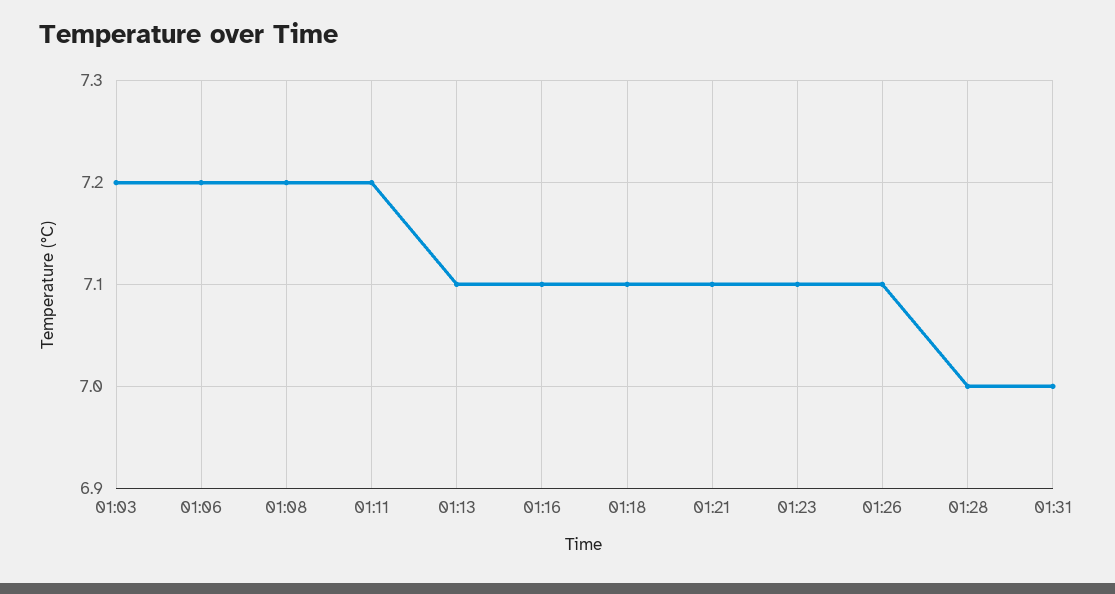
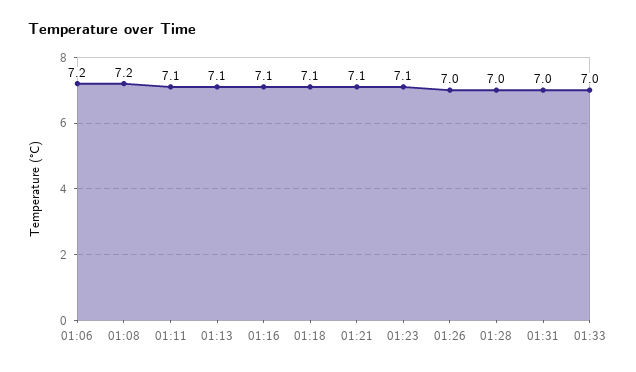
01:03: 7.2 -> none
01:11: 7.2 -> 7.1
01:26: 7.1 -> 7
01:33: none -> 7

